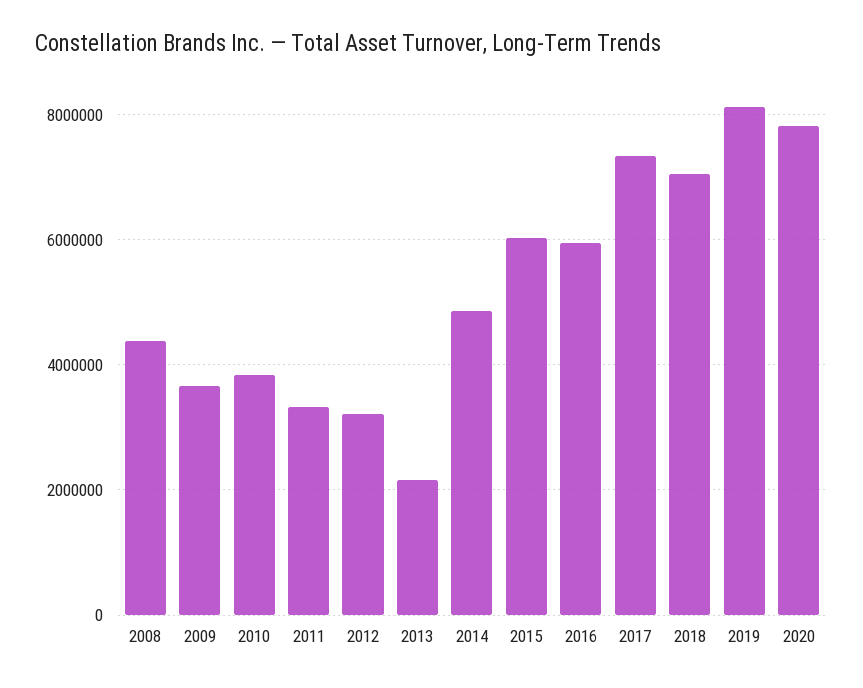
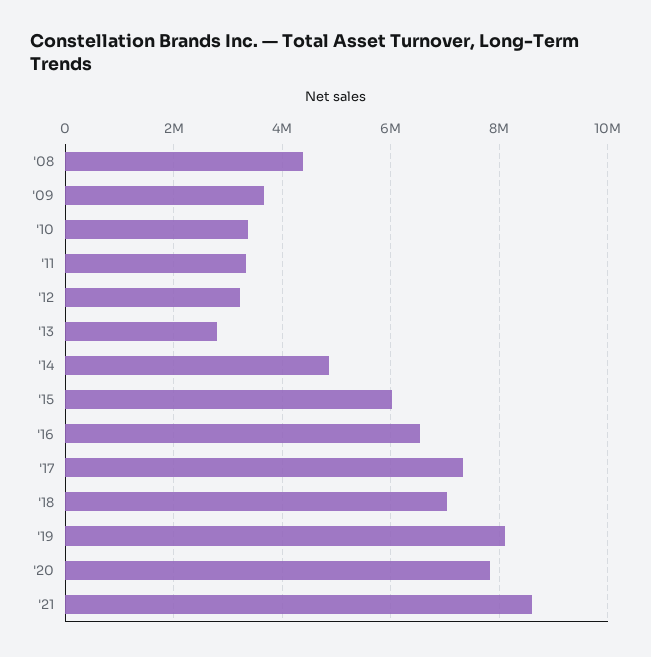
2010: 3800000 -> 3400000
2013: 2200000 -> 2800000
2016: 6000000 -> 6600000
'21: none -> 8600000

